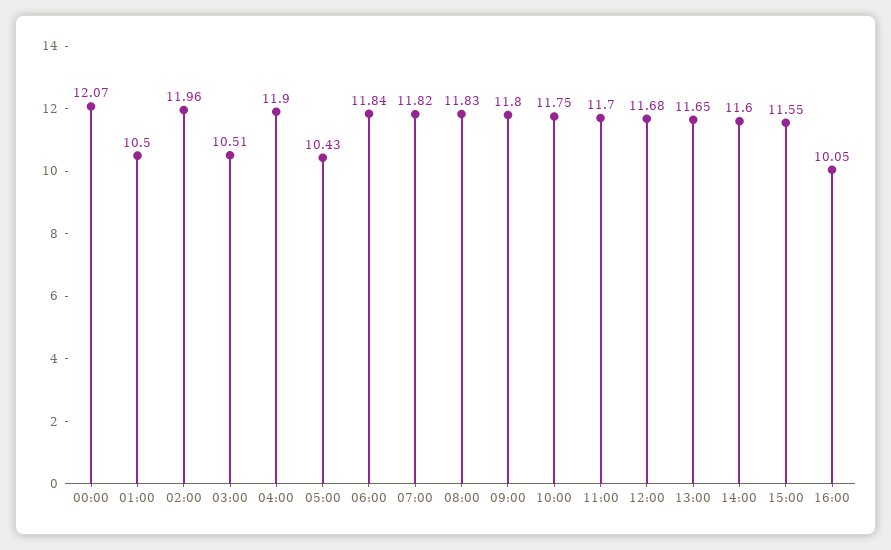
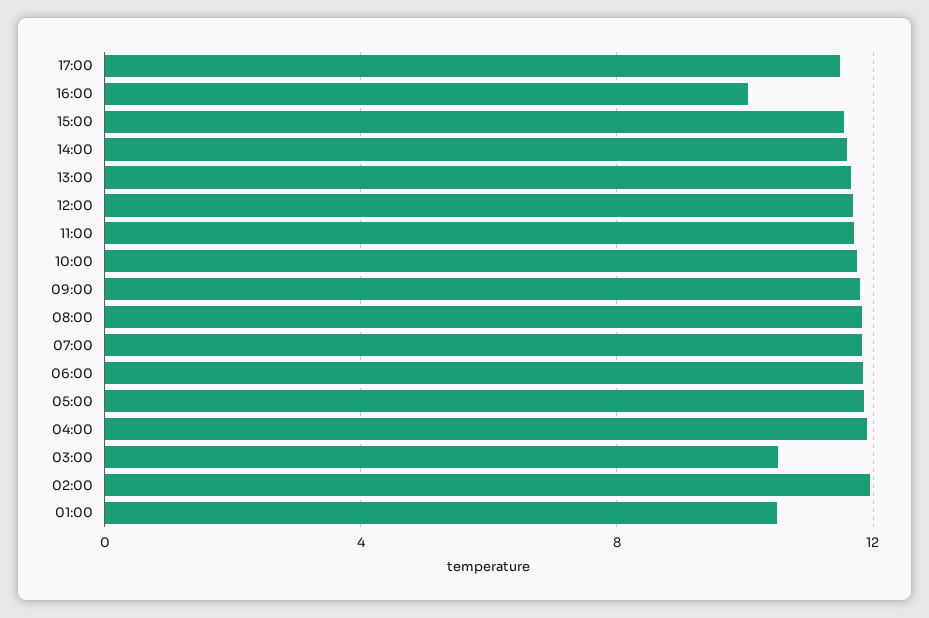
00:00: 12.07 -> none
05:00: 10.43 -> 12
17:00: none -> 11.5

